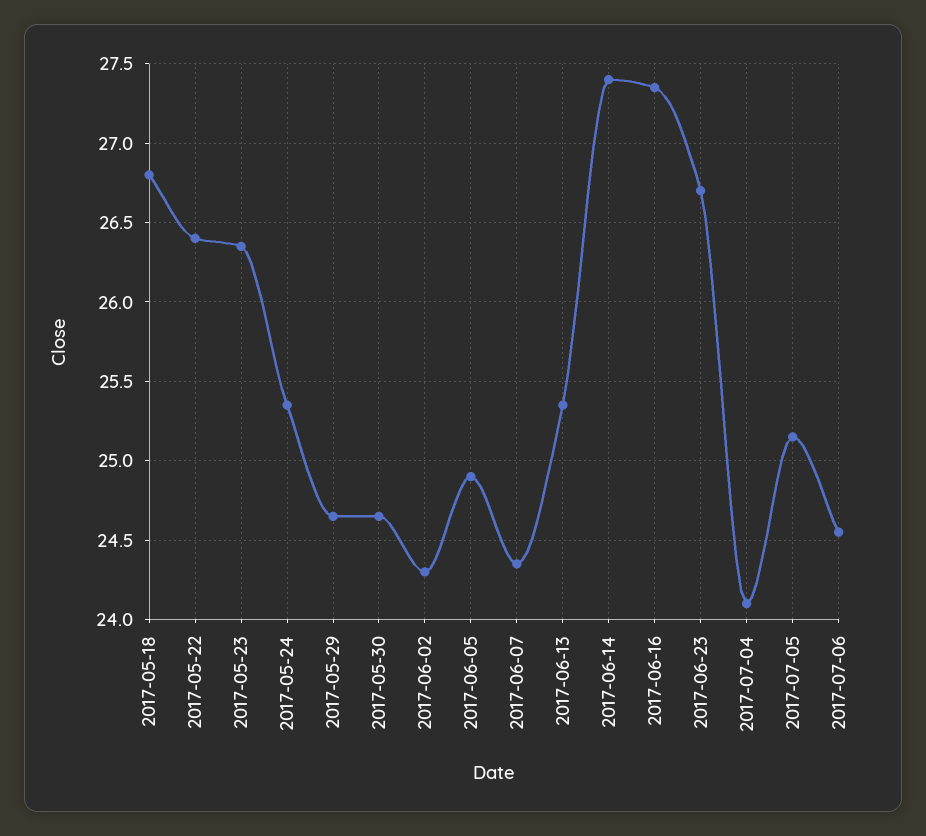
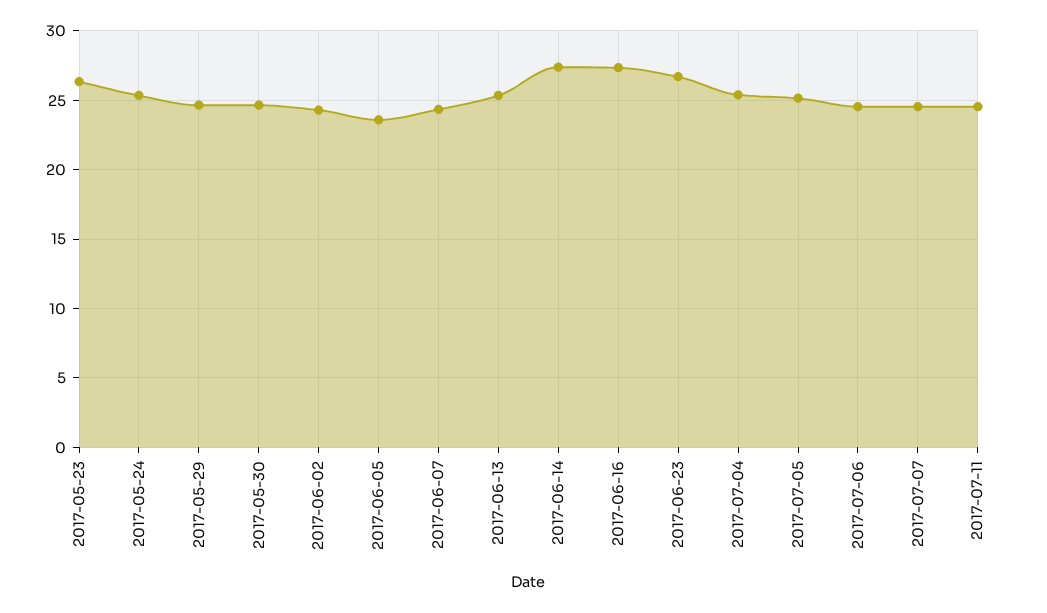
2017-05-18: 26.8 -> none
2017-05-22: 26.4 -> none
2017-06-05: 24.9 -> 23.5
2017-07-04: 24.1 -> 25.5
2017-07-07: none -> 24.5
2017-07-11: none -> 24.5

